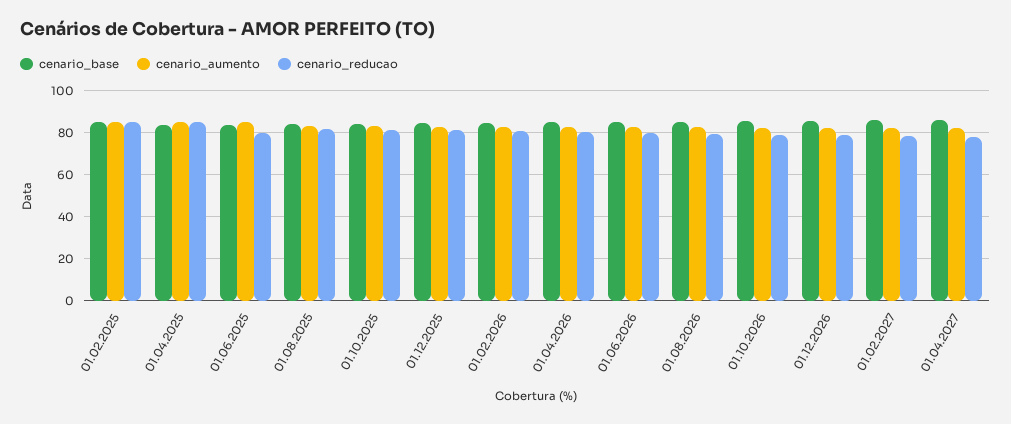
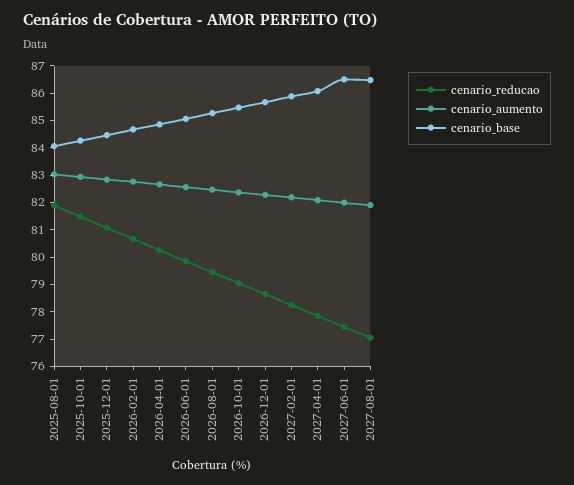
cenario_base, 01.02.2025: 85 -> none
cenario_aumento, 01.02.2025: 85 -> none
cenario_reducao, 01.02.2025: 85 -> none
cenario_base, 01.04.2025: 85 -> none
cenario_aumento, 01.04.2025: 85 -> none
cenario_reducao, 01.04.2025: 85 -> none
cenario_base, 01.06.2025: 85 -> none
cenario_aumento, 01.06.2025: 85 -> none
cenario_reducao, 01.06.2025: 80 -> none
cenario_reducao, 2027-06-01: none -> 77.5
cenario_aumento, 2027-06-01: none -> 82
cenario_base, 2027-06-01: none -> 86.5
cenario_reducao, 2027-08-01: none -> 77
cenario_aumento, 2027-08-01: none -> 82
cenario_base, 2027-08-01: none -> 86.5

